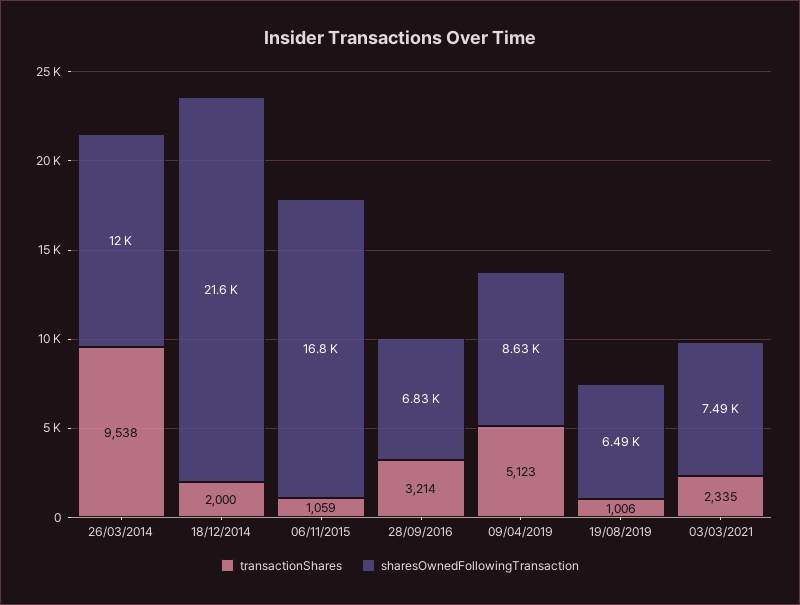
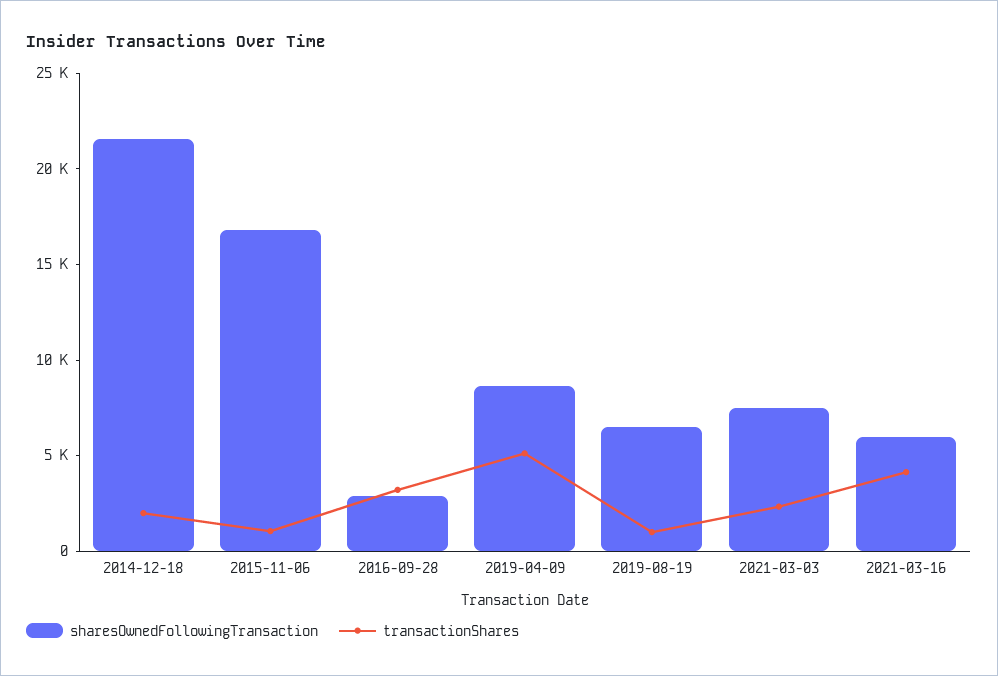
transactionShares, 26/03/2014: 9538 -> none
sharesOwnedFollowingTransaction, 26/03/2014: 12000 -> none
sharesOwnedFollowingTransaction, 28/09/2016: 6830 -> 3000
sharesOwnedFollowingTransaction, 2021-03-16: none -> 6000
transactionShares, 2021-03-16: none -> 4000

